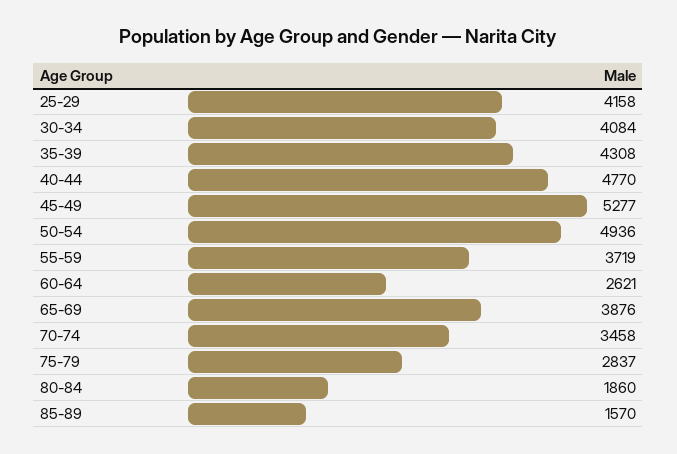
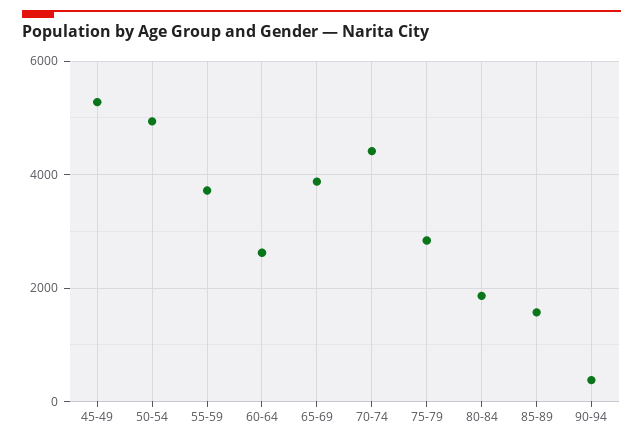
25-29: 4158 -> none
30-34: 4084 -> none
35-39: 4308 -> none
40-44: 4770 -> none
70-74: 3458 -> 4400
90-94: none -> 400

